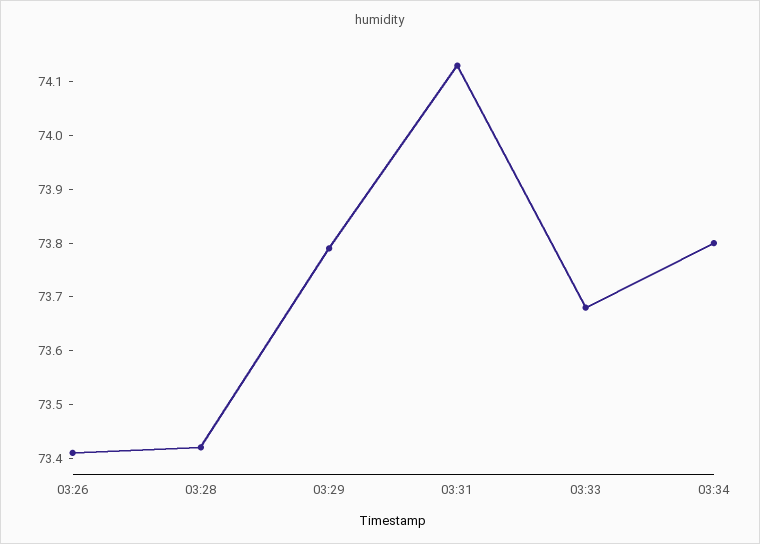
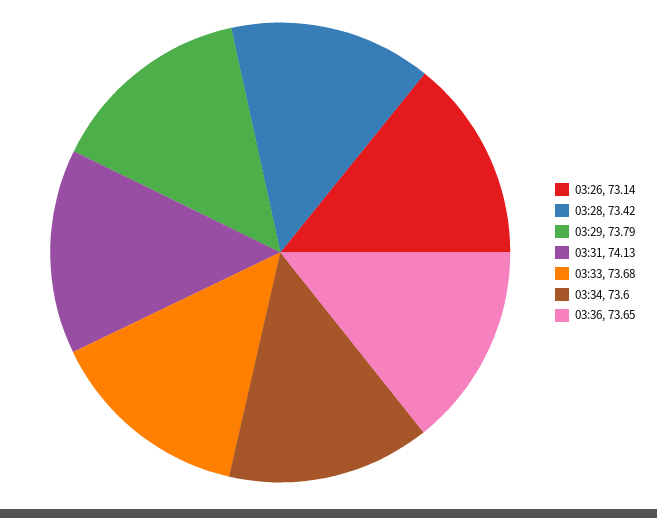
03:26: 73.4 -> 73.14
03:34: 73.8 -> 73.6
03:36: none -> 73.65

